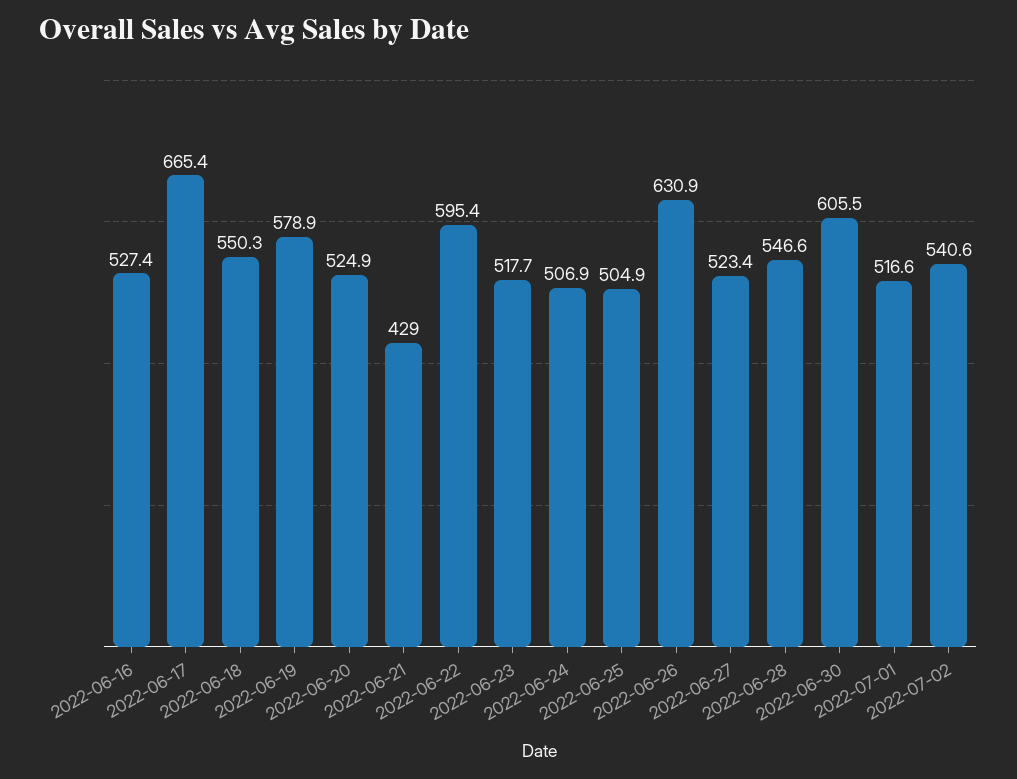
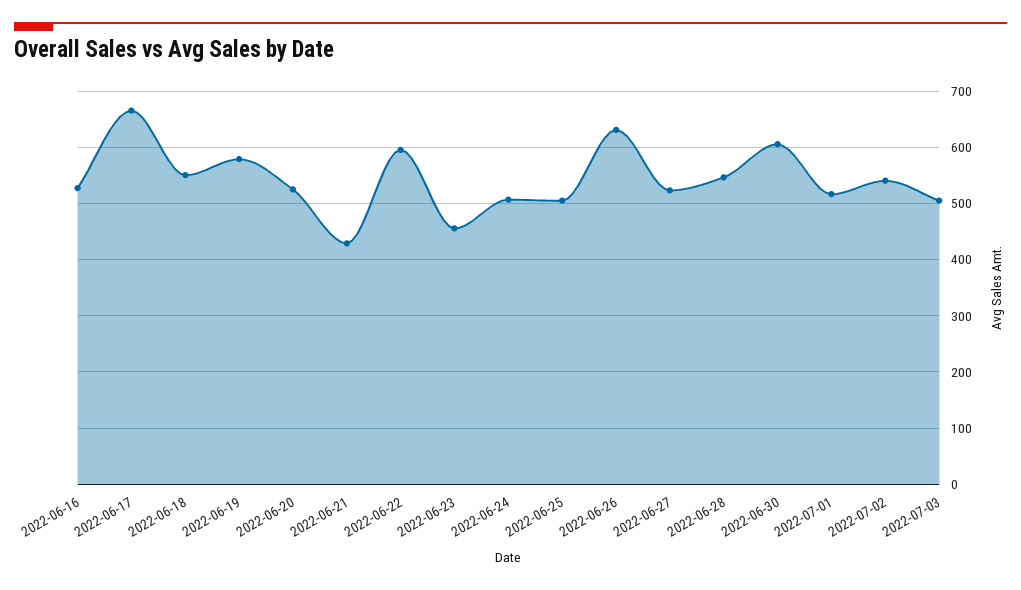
2022-06-23: 517.7 -> 460
2022-07-03: none -> 500

